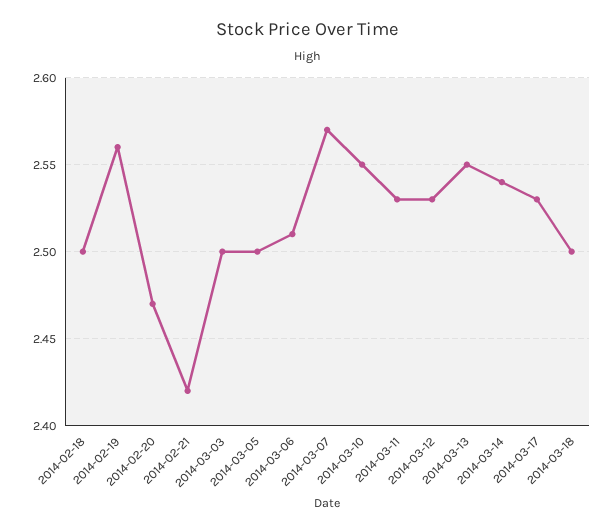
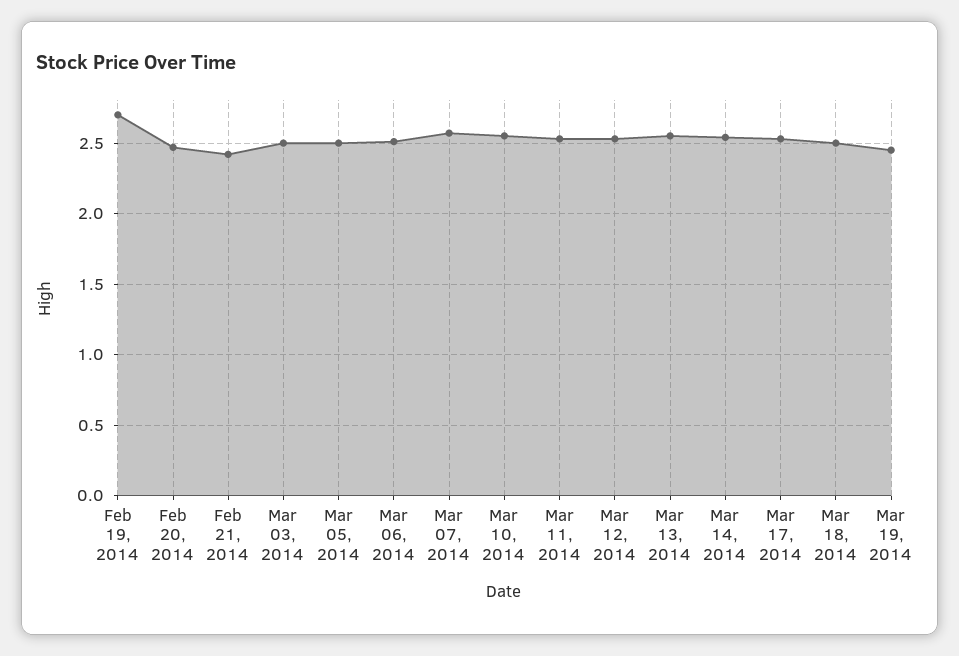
2014-02-18: 2.5 -> none
2014-02-19: 2.56 -> 2.7
Mar 19, 2014: none -> 2.45

